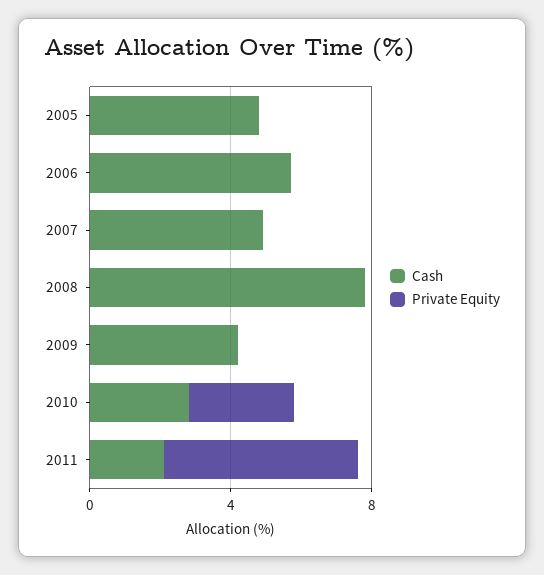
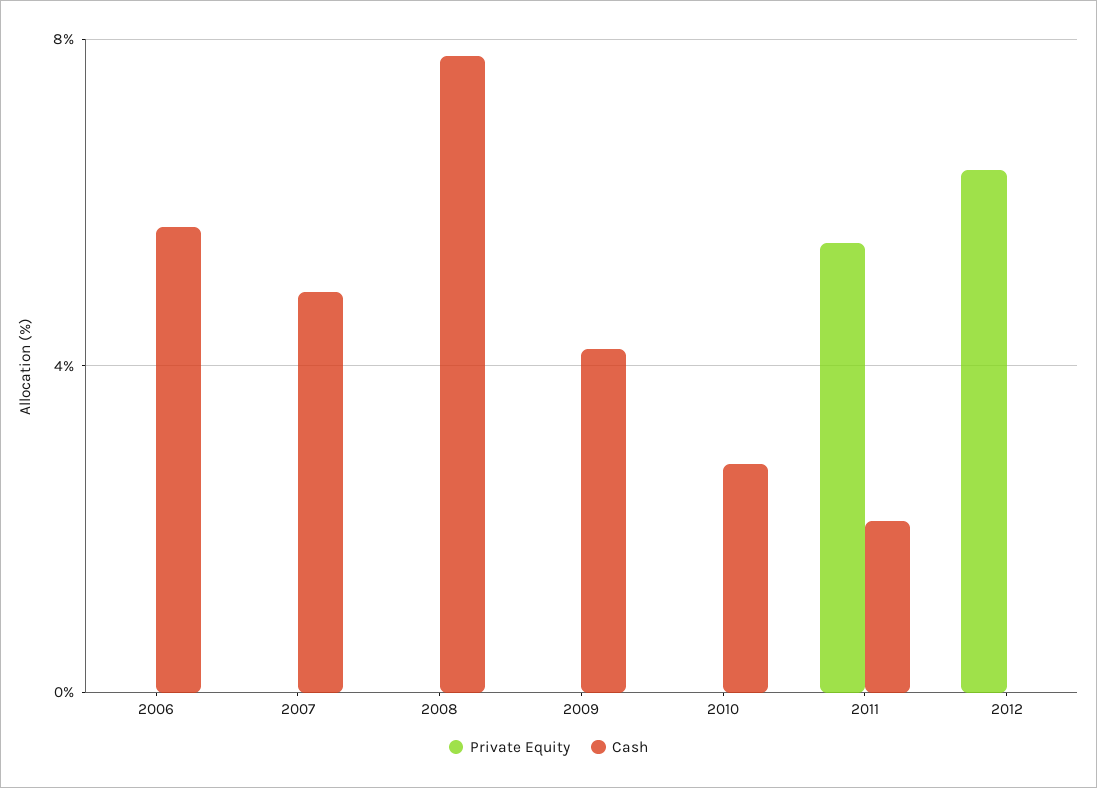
Cash, 2005: 5 -> none
Private Equity, 2005: 0 -> none
Private Equity, 2010: 3 -> 0
Private Equity, 2012: none -> 6.5
Cash, 2012: none -> 0

